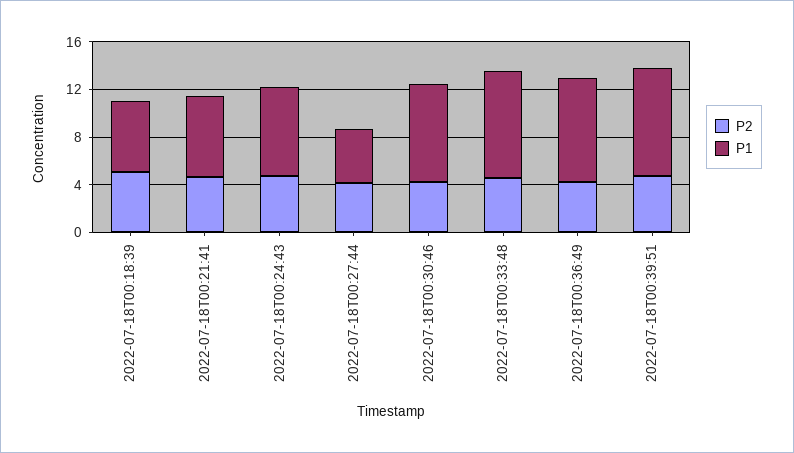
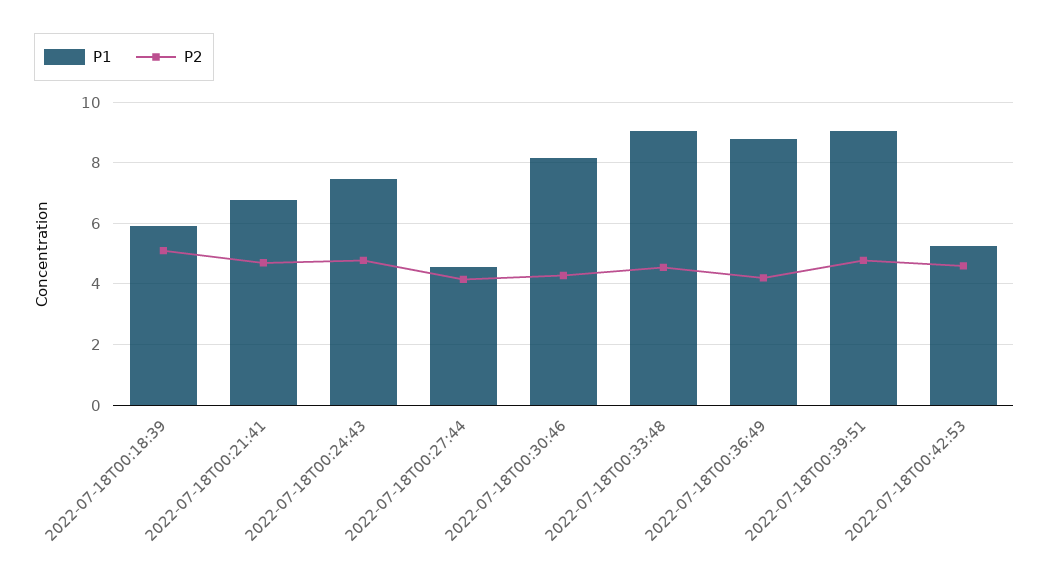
P1, 2022-07-18T00:42:53: none -> 5.2
P2, 2022-07-18T00:42:53: none -> 4.6

